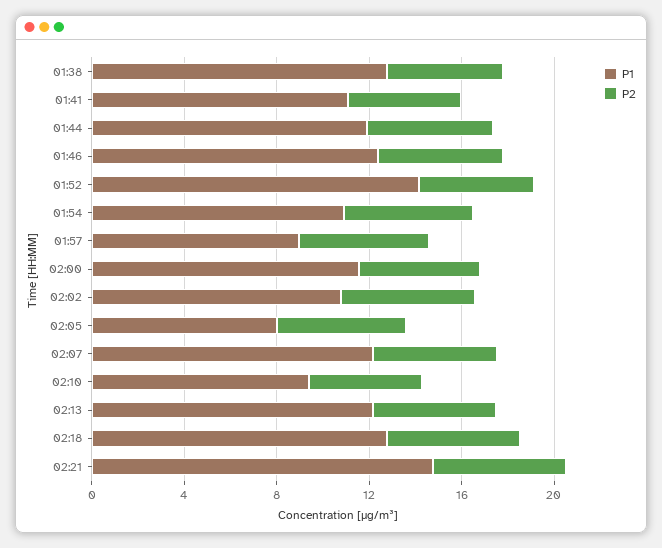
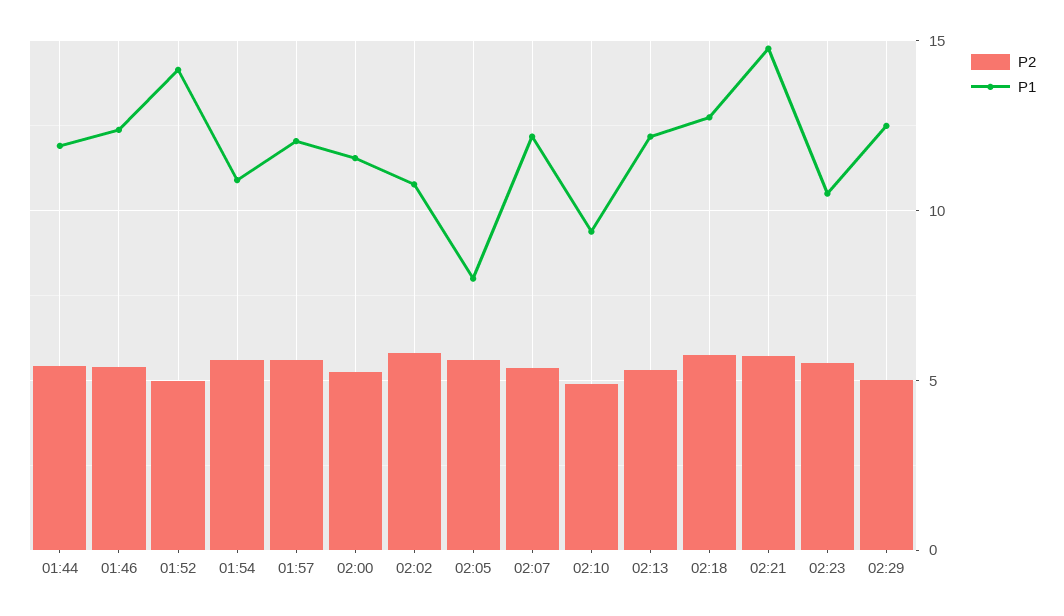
P1, 01:38: 13 -> none
P2, 01:38: 5 -> none
P1, 01:41: 11 -> none
P2, 01:41: 5 -> none
P1, 01:57: 9 -> 12
P2, 02:23: none -> 5.5
P1, 02:23: none -> 10.5
P2, 02:29: none -> 5
P1, 02:29: none -> 12.5

